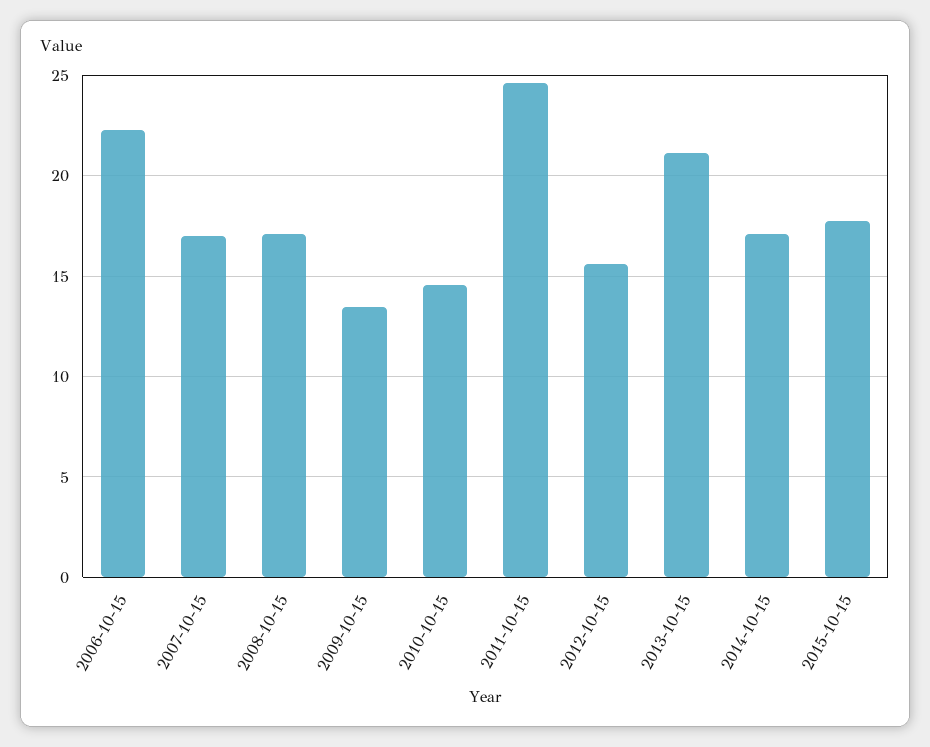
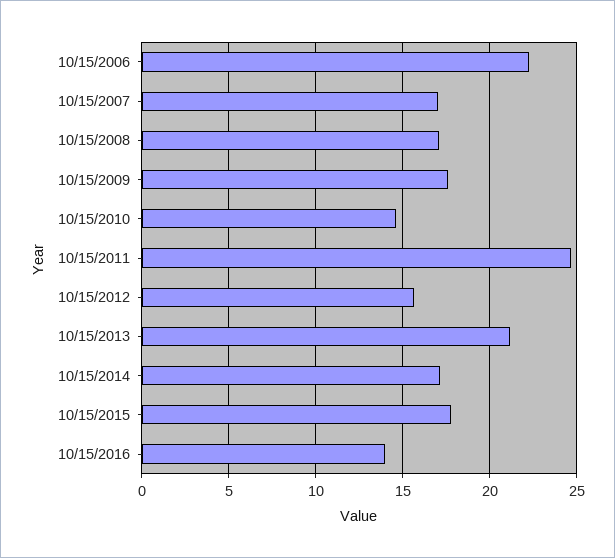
2009-10-15: 13.5 -> 17.5
10/15/2016: none -> 14

